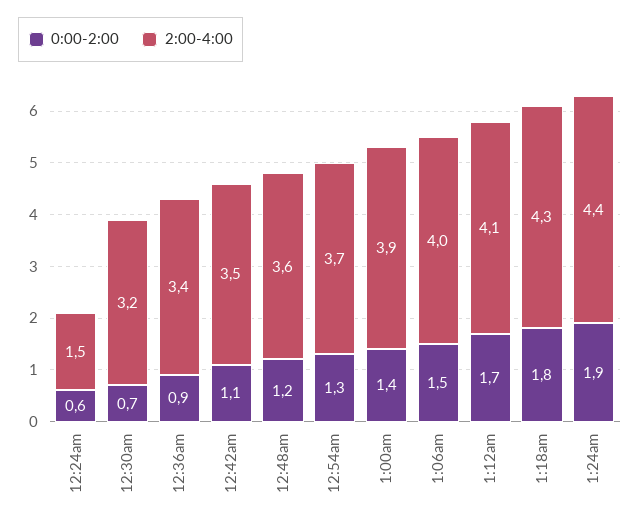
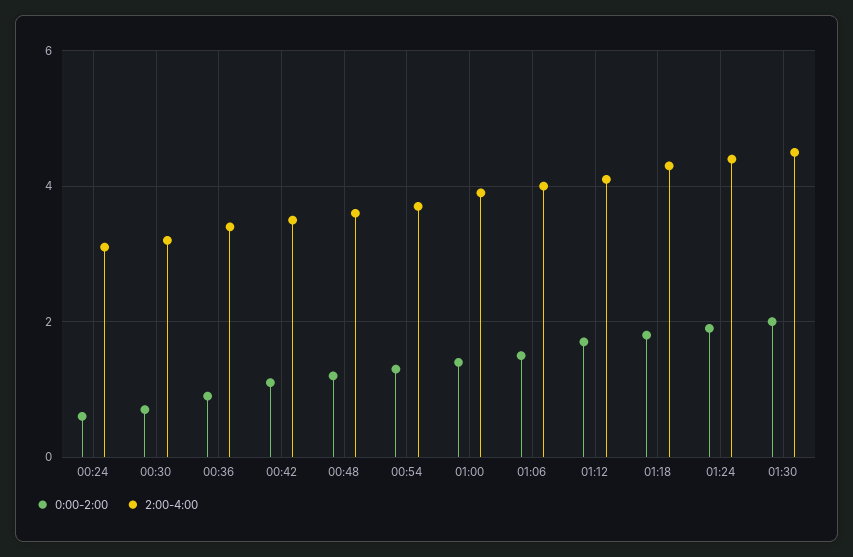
2:00-4:00, 12:24am: 1.5 -> 3
0:00-2:00, 01:30: none -> 2
2:00-4:00, 01:30: none -> 4.5

